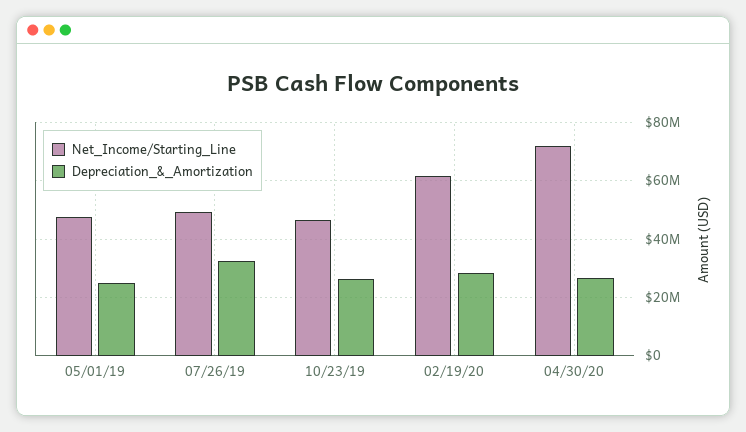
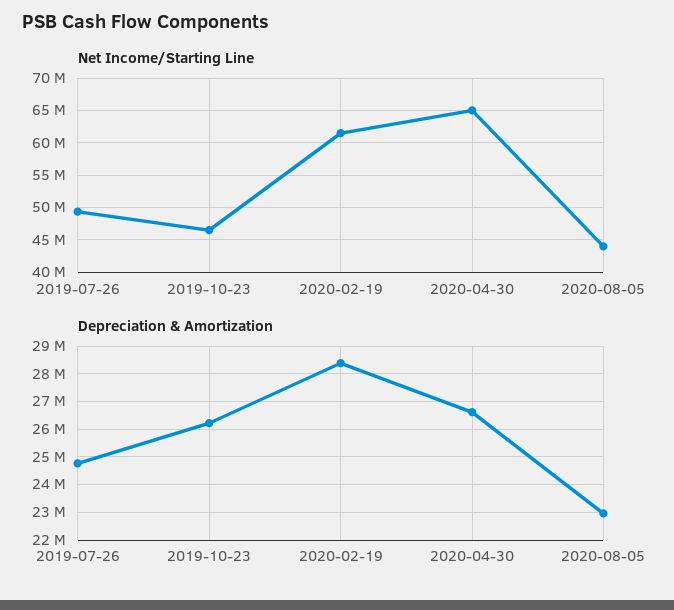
Net_Income/Starting_Line, 05/01/19: 47500000 -> none
Depreciation_&_Amortization, 05/01/19: 25000000 -> none
Depreciation_&_Amortization, 07/26/19: 32500000 -> 24750000
Net_Income/Starting_Line, 04/30/20: 72500000 -> 65000000
Net_Income/Starting_Line, 2020-08-05: none -> 44000000
Depreciation_&_Amortization, 2020-08-05: none -> 23000000

